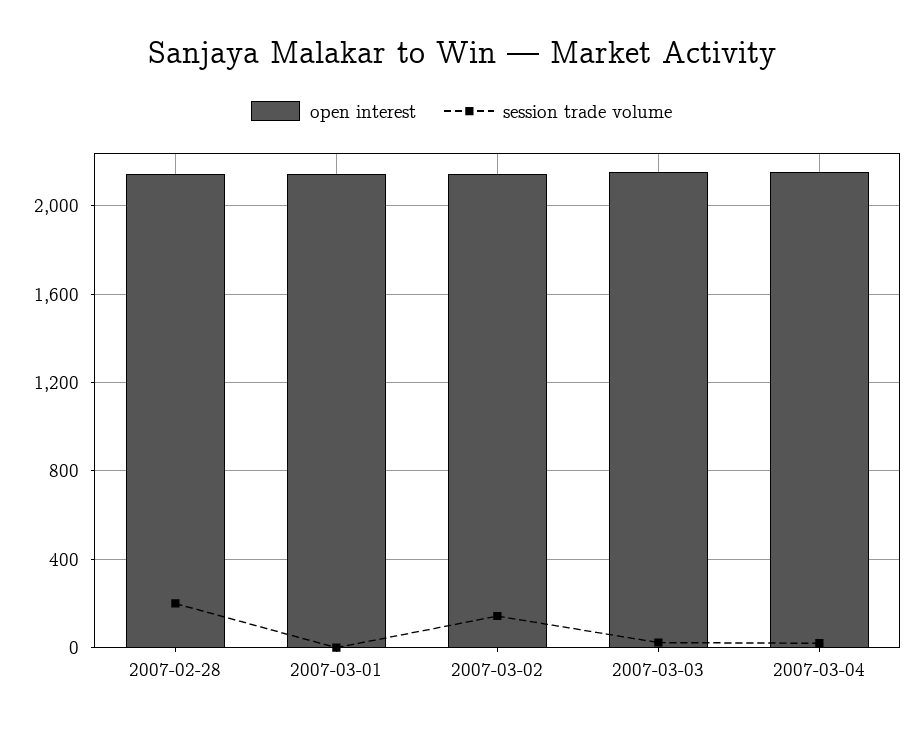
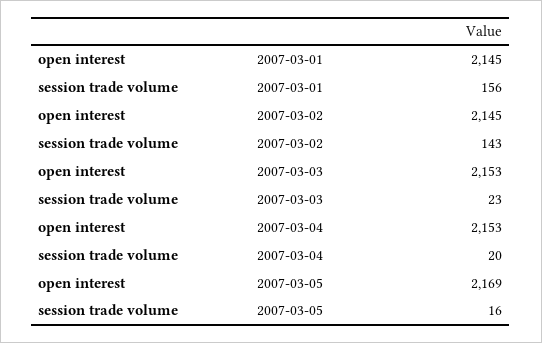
open interest, 2007-02-28: 2150 -> none
session trade volume, 2007-02-28: 200 -> none
session trade volume, 2007-03-01: 0 -> 156
open interest, 2007-03-05: none -> 2169
session trade volume, 2007-03-05: none -> 16

